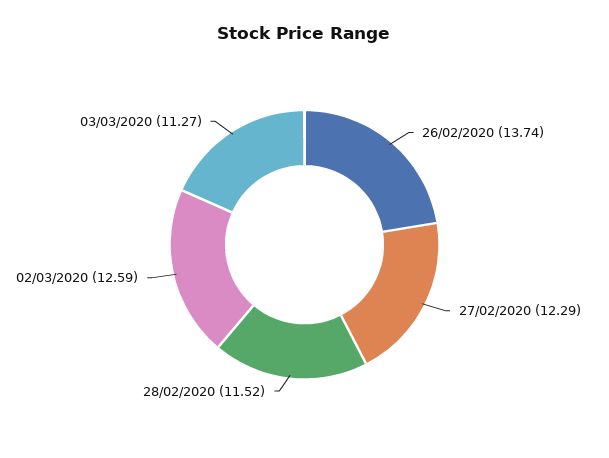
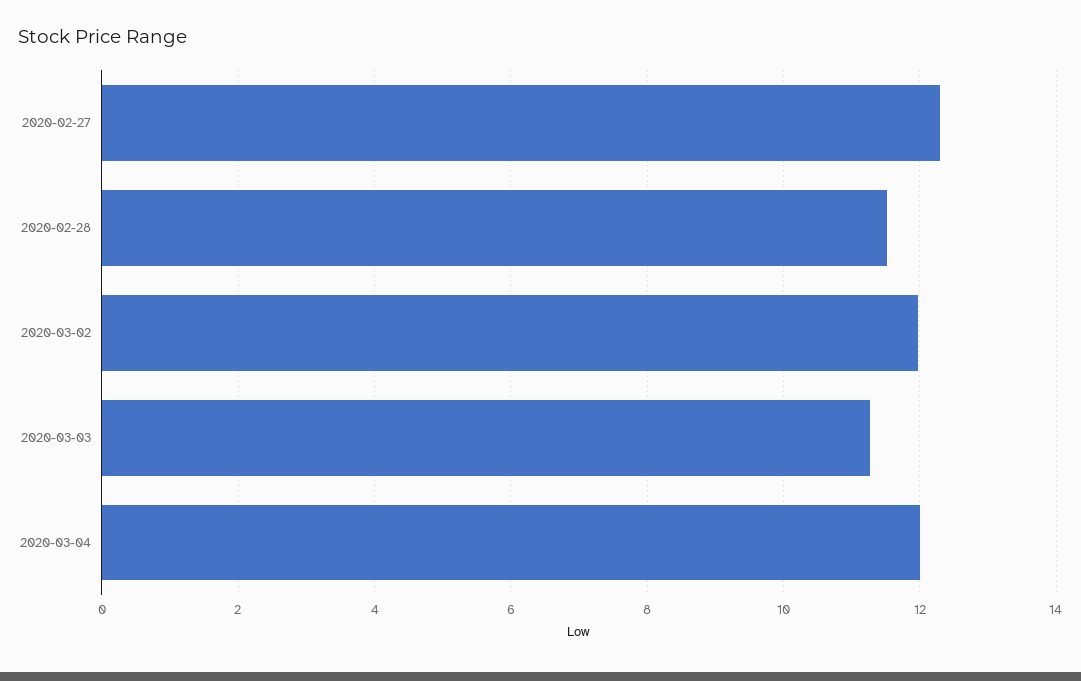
26/02/2020: 13.74 -> none
02/03/2020: 12.59 -> 12
2020-03-04: none -> 12

